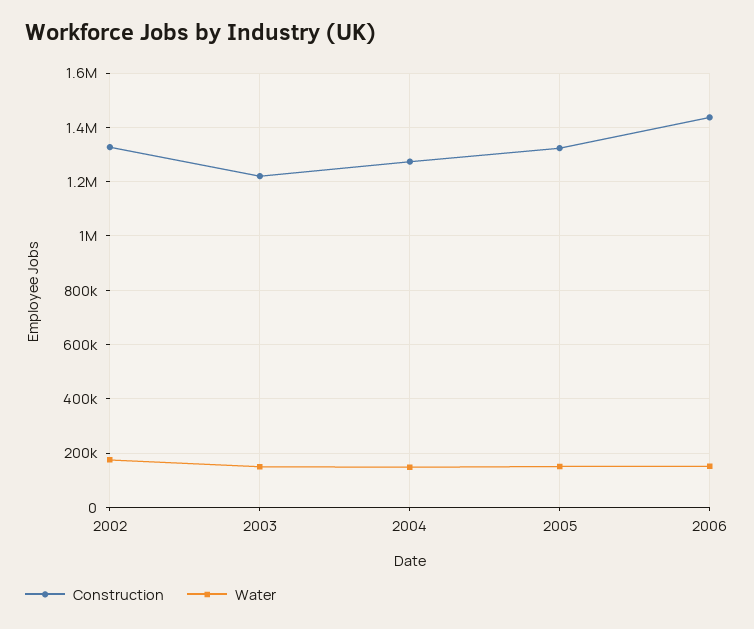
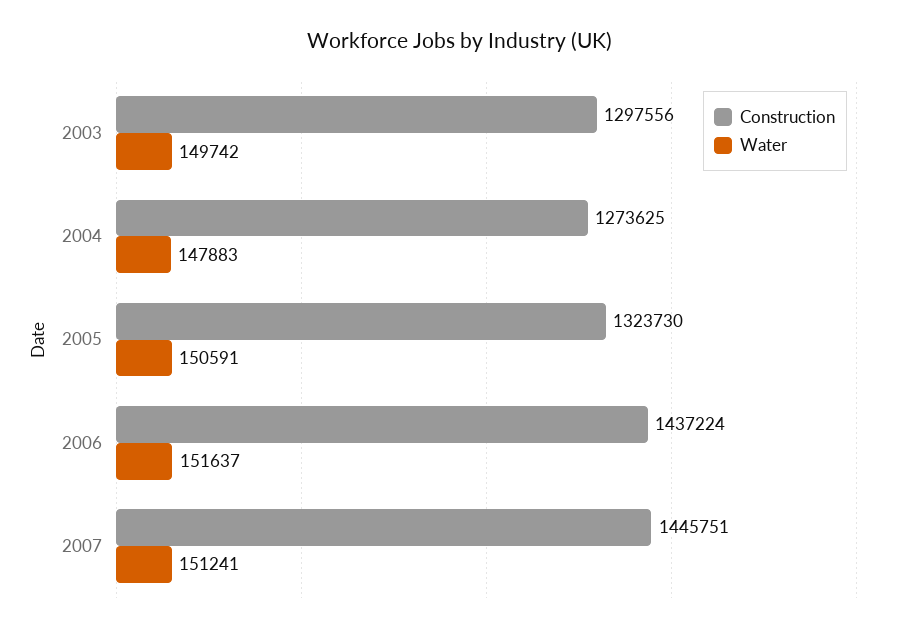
Construction, 2002: 1325000 -> none
Water, 2002: 175000 -> none
Construction, 2003: 1225000 -> 1297556
Construction, 2007: none -> 1445751
Water, 2007: none -> 151241

